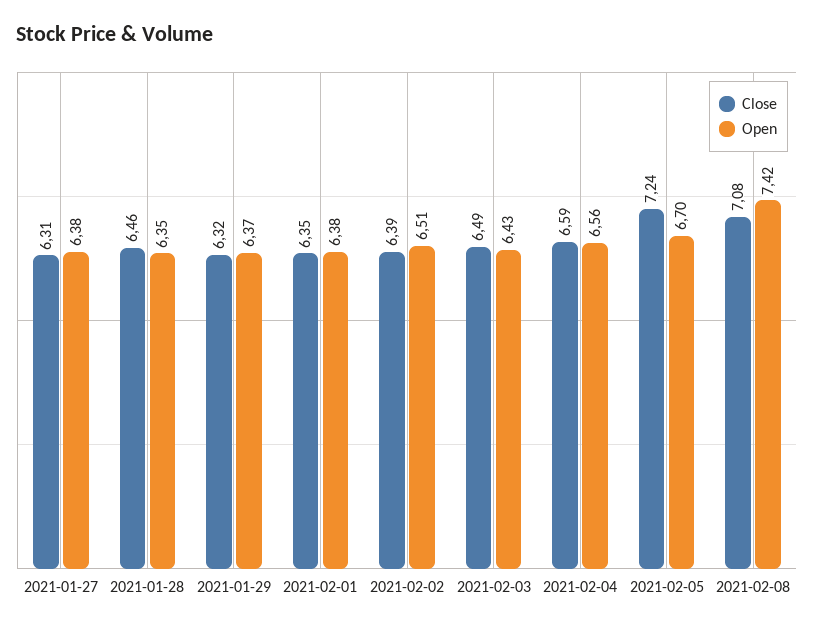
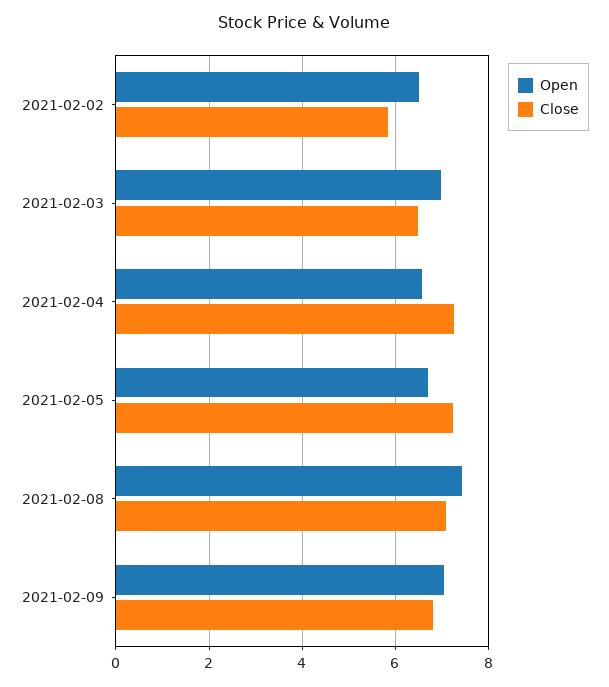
Close, 2021-01-27: 6.31 -> none
Open, 2021-01-27: 6.38 -> none
Close, 2021-01-28: 6.46 -> none
Open, 2021-01-28: 6.35 -> none
Close, 2021-01-29: 6.32 -> none
Open, 2021-01-29: 6.37 -> none
Close, 2021-02-01: 6.35 -> none
Open, 2021-02-01: 6.38 -> none
Close, 2021-02-02: 6.39 -> 5.8
Open, 2021-02-03: 6.43 -> 7
Close, 2021-02-04: 6.59 -> 7.2
Open, 2021-02-09: none -> 7
Close, 2021-02-09: none -> 6.8

